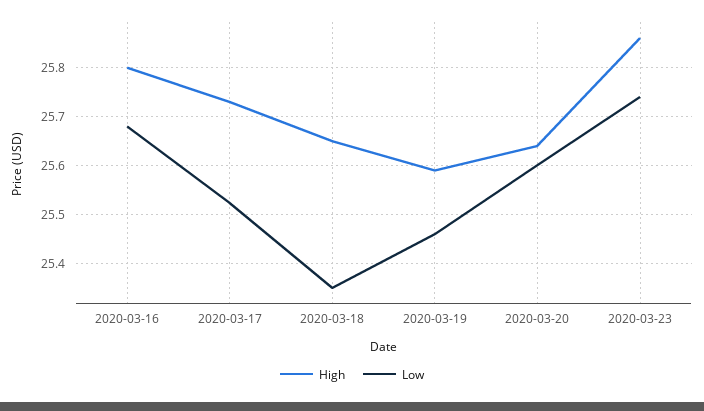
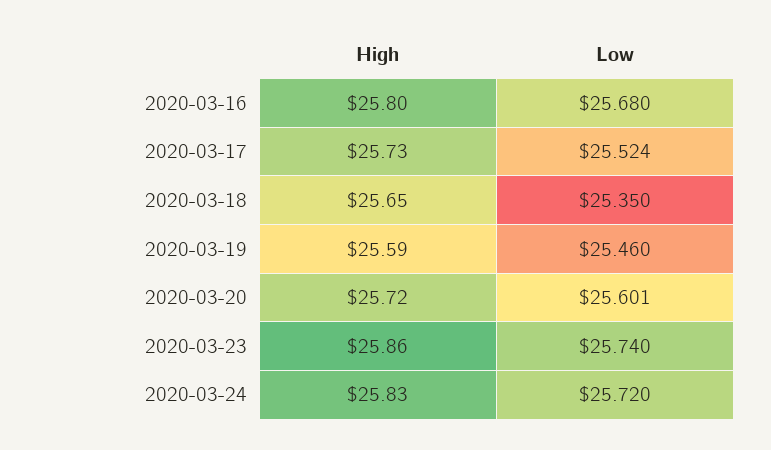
High, 2020-03-20: 25.64 -> 25.72
High, 2020-03-24: none -> 25.83
Low, 2020-03-24: none -> 25.72

